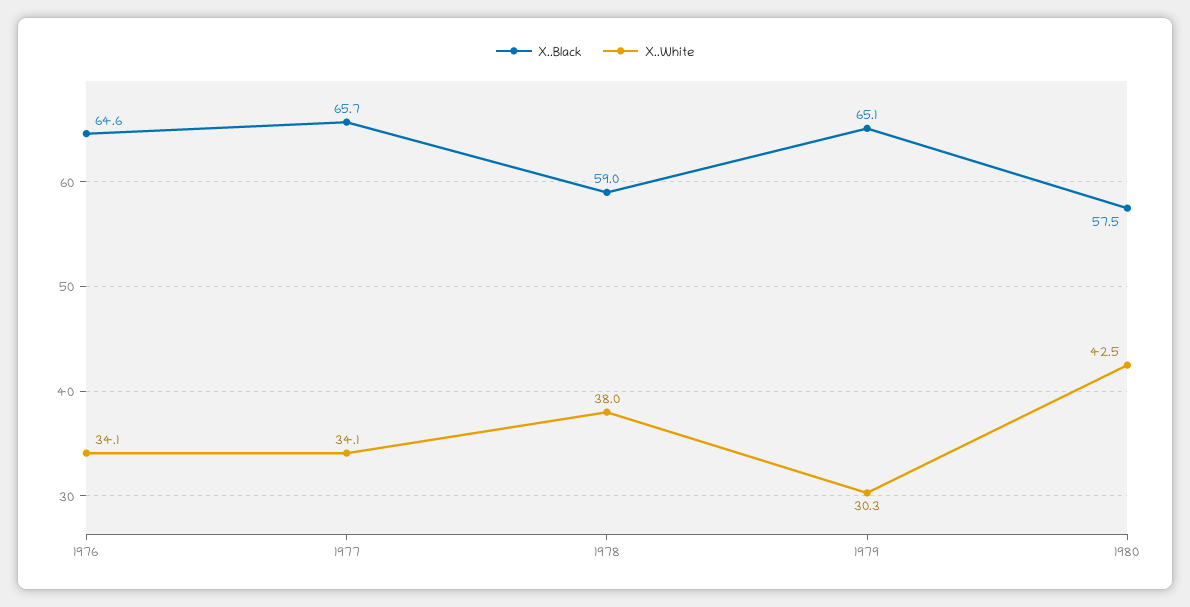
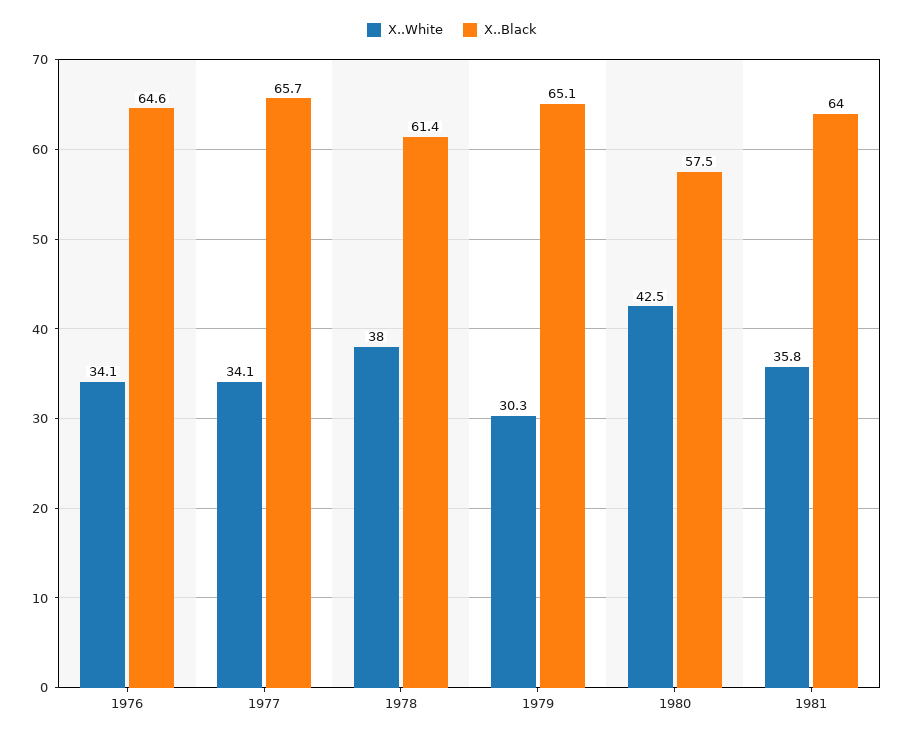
X..Black, 1978: 59 -> 61.4
X..White, 1981: none -> 35.8
X..Black, 1981: none -> 64

